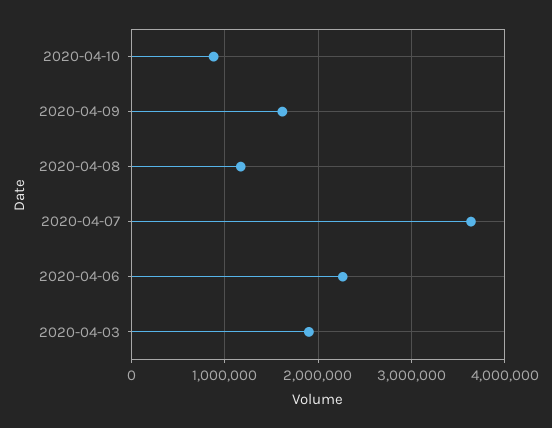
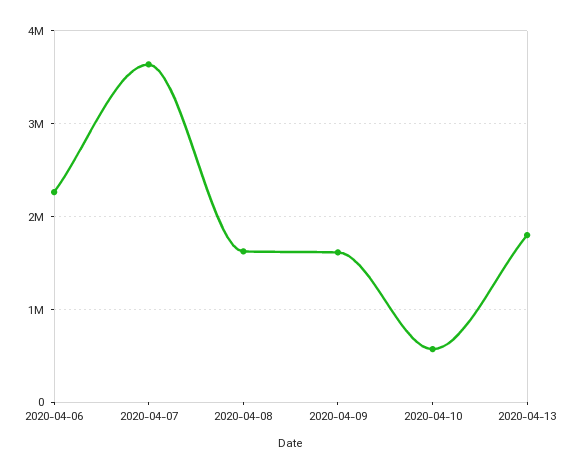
2020-04-10: 900000 -> 600000
2020-04-08: 1200000 -> 1600000
2020-04-03: 1900000 -> none
2020-04-13: none -> 1800000

